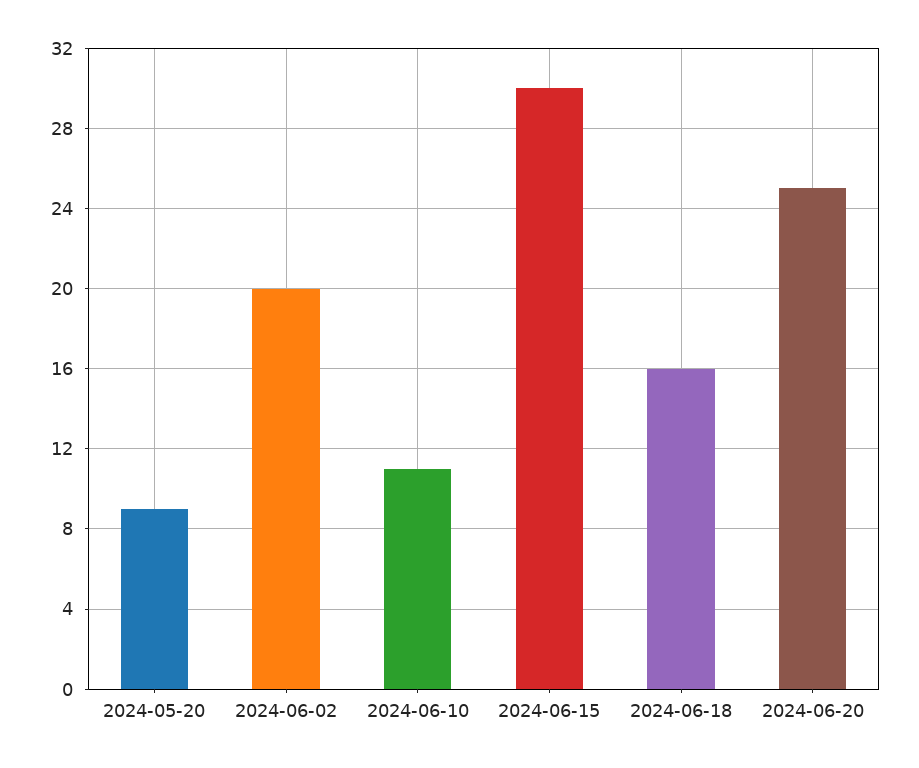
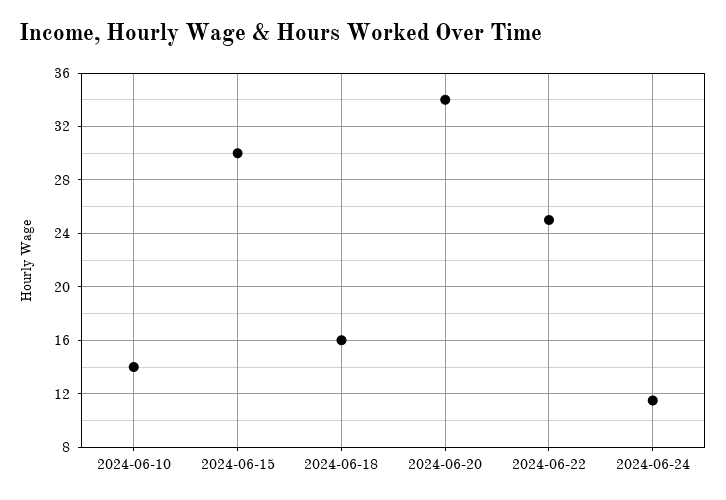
2024-05-20: 9 -> none
2024-06-02: 20 -> none
2024-06-10: 11 -> 14
2024-06-20: 25 -> 34
2024-06-22: none -> 25
2024-06-24: none -> 11.5

